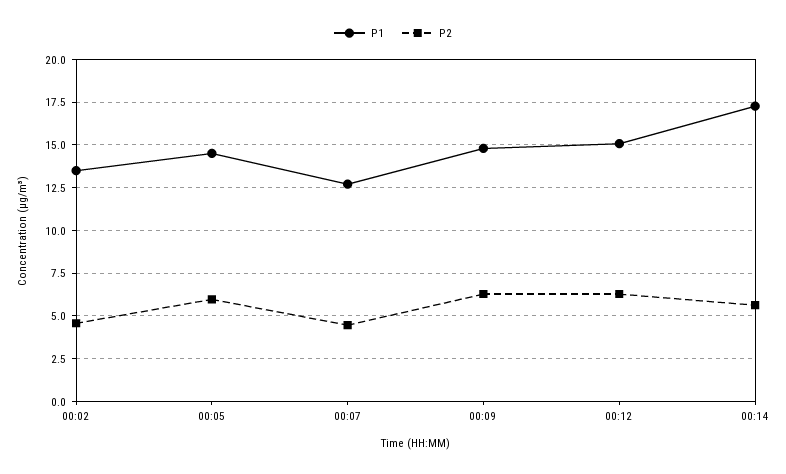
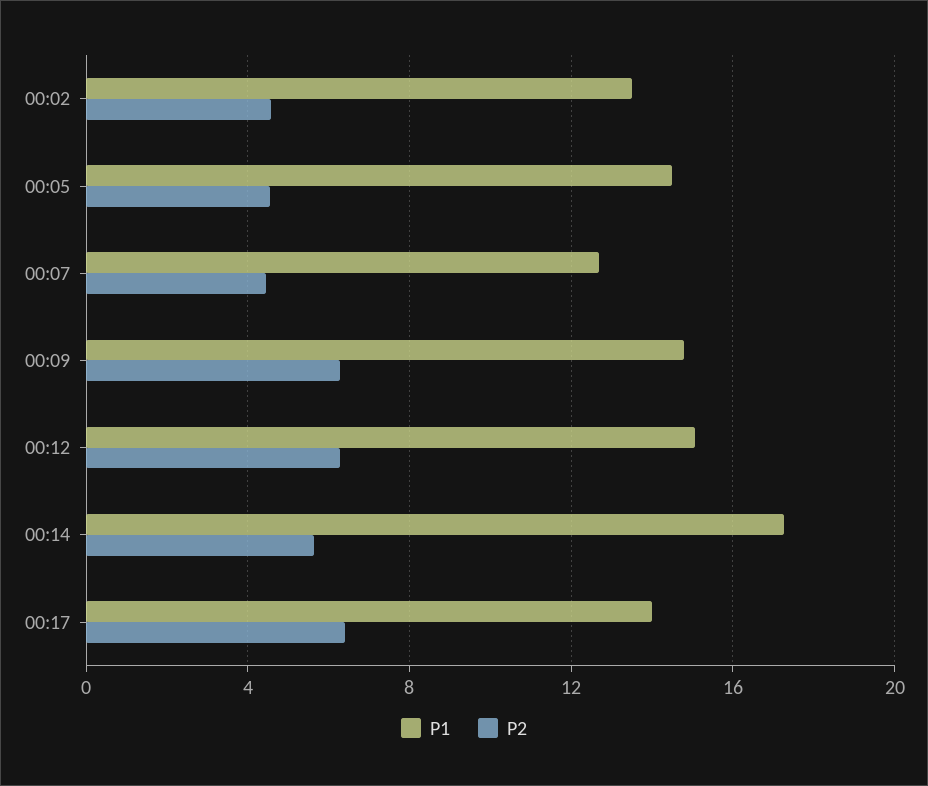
P2, 00:05: 6 -> 4.5
P1, 00:17: none -> 14
P2, 00:17: none -> 6.5

